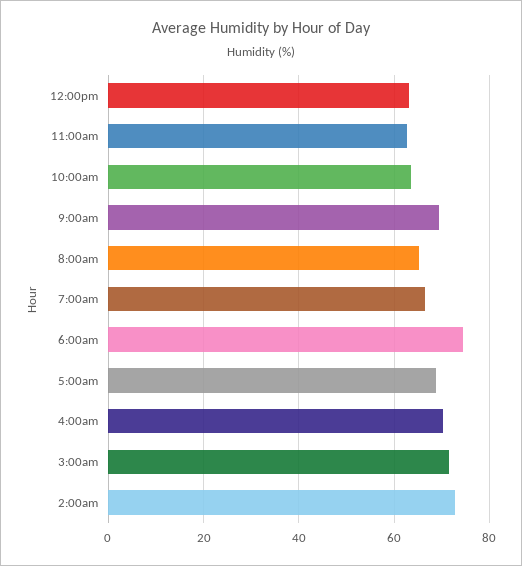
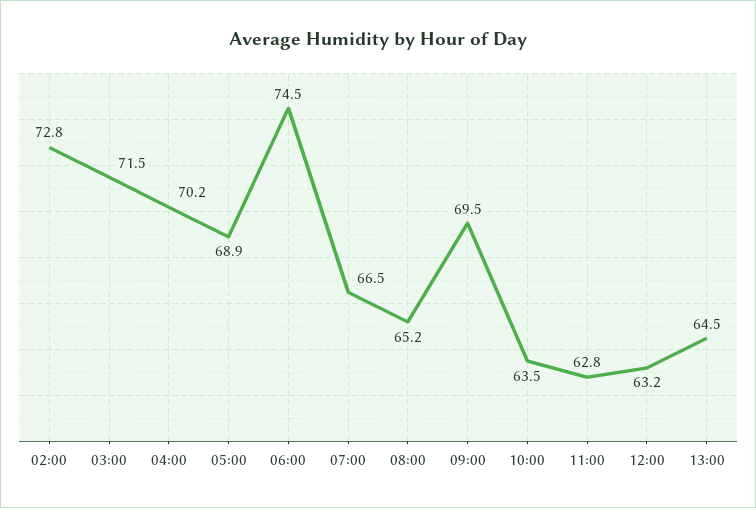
13:00: none -> 64.5

